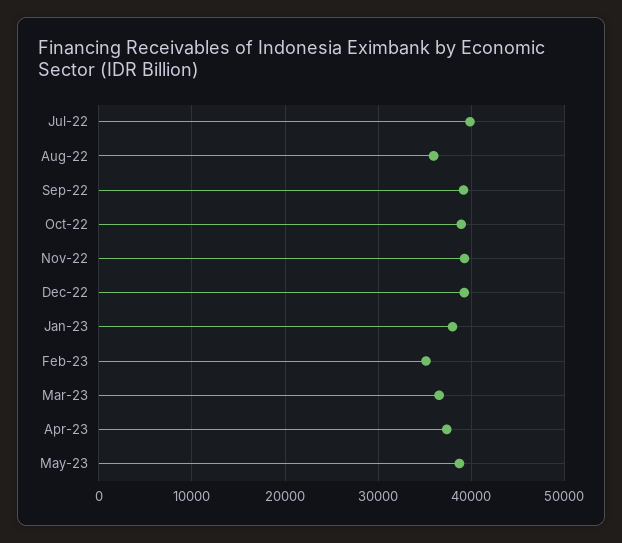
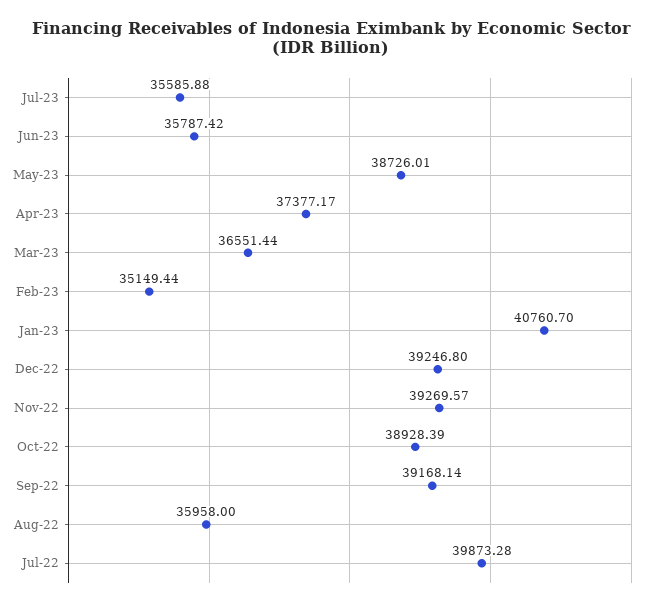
Jan-23: 38000 -> 40760.7
Jul-23: none -> 35585.88
Jun-23: none -> 35787.42

